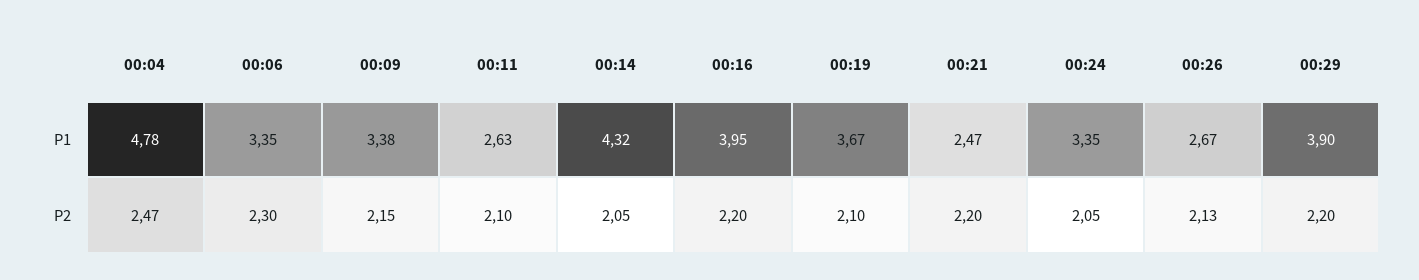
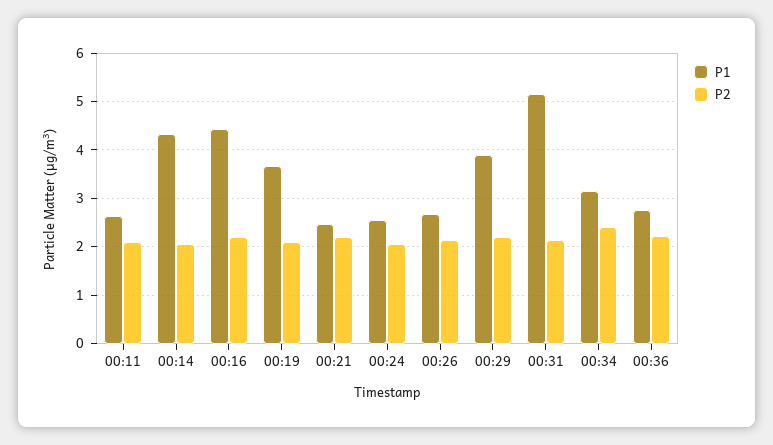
P1, 00:04: 4.78 -> none
P1, 00:06: 3.35 -> none
P1, 00:09: 3.38 -> none
P1, 00:16: 3.95 -> 4.4
P1, 00:24: 3.35 -> 2.6
P2, 00:04: 2.47 -> none
P2, 00:06: 2.3 -> none
P2, 00:09: 2.15 -> none
P1, 00:31: none -> 5.2
P2, 00:31: none -> 2.2
P1, 00:34: none -> 3.2
P2, 00:34: none -> 2.4
P1, 00:36: none -> 2.8
P2, 00:36: none -> 2.2

